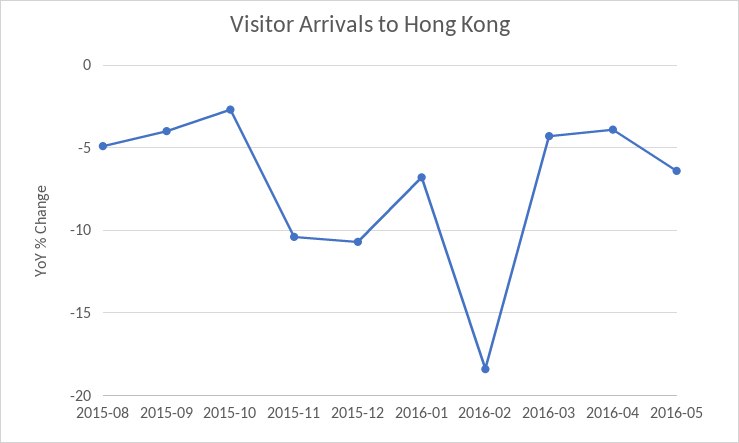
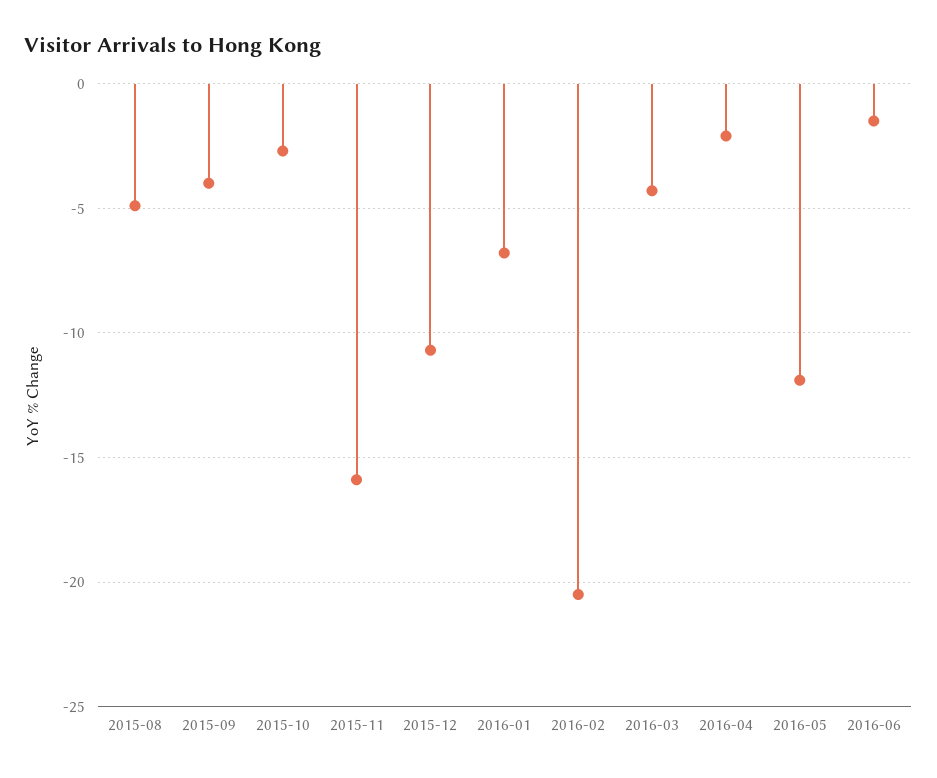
2015-11: -10.5 -> -16
2016-02: -18.5 -> -20.5
2016-04: -4 -> -2
2016-05: -6.5 -> -12
2016-06: none -> -1.5

